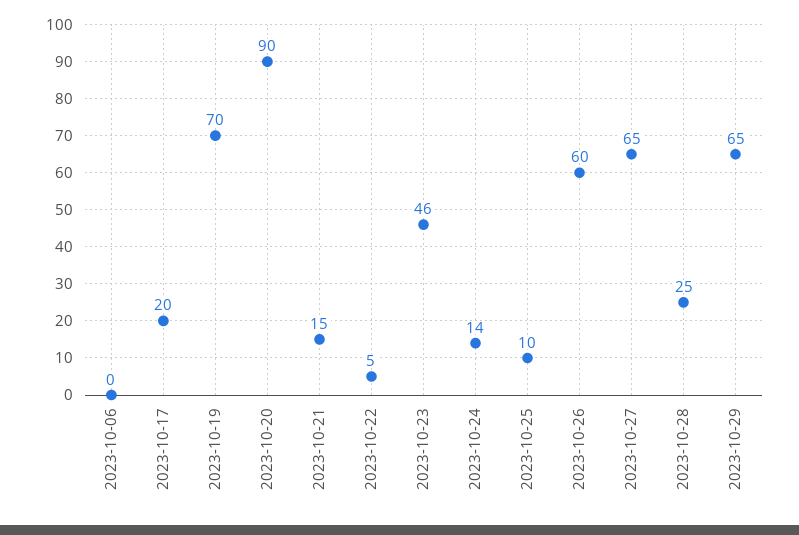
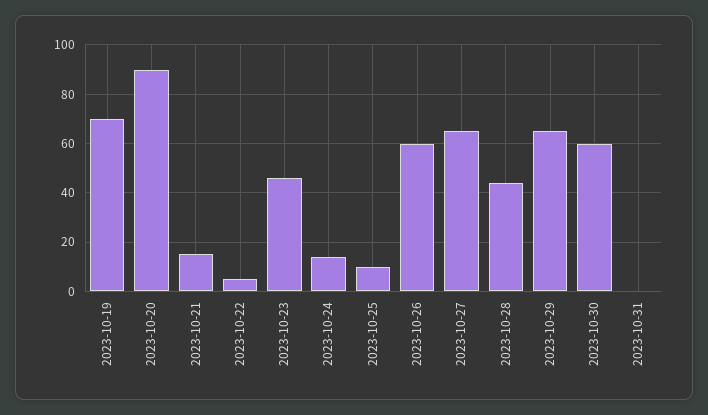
2023-10-06: 0 -> none
2023-10-17: 20 -> none
2023-10-28: 25 -> 45
2023-10-30: none -> 60
2023-10-31: none -> 0

